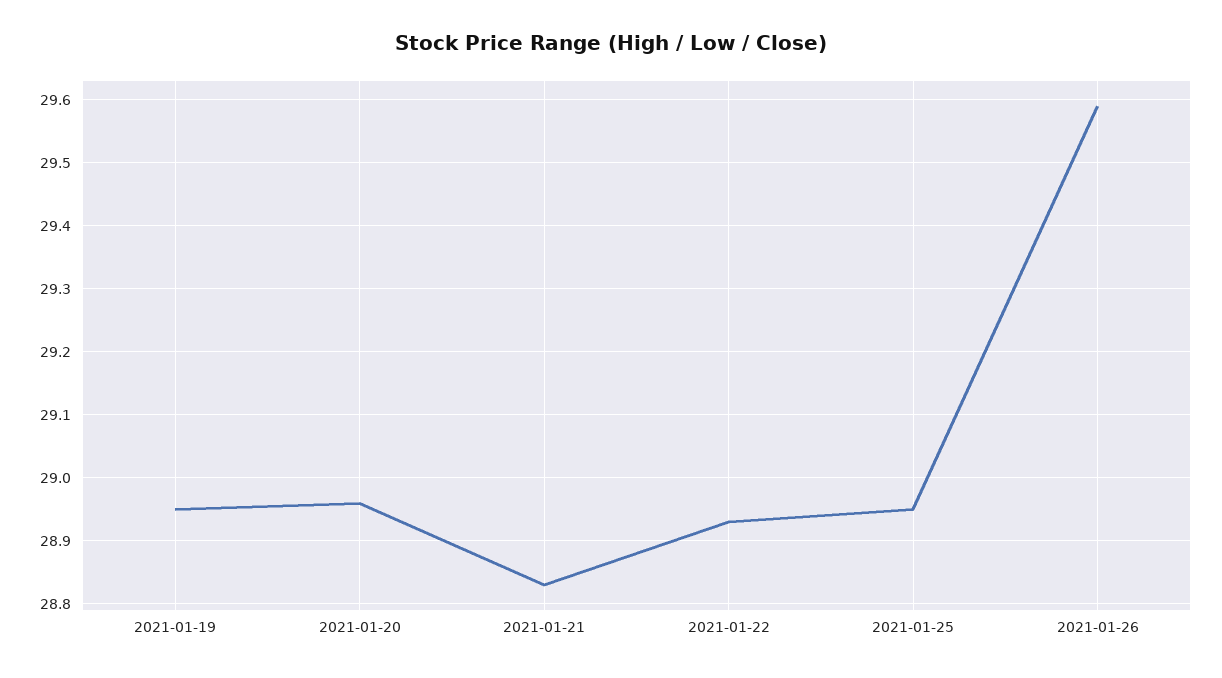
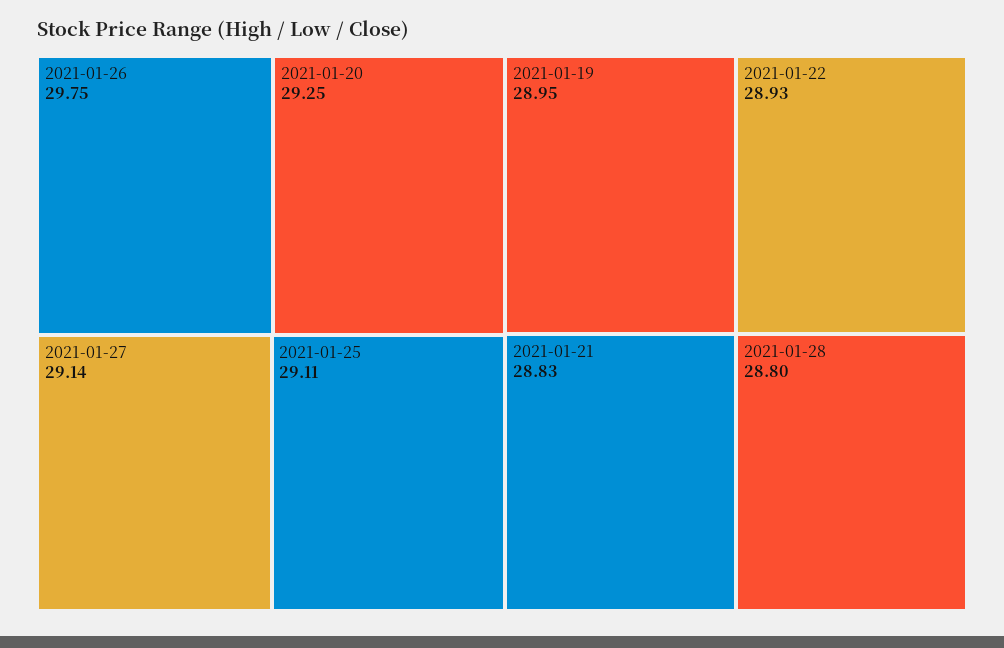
2021-01-20: 28.96 -> 29.25
2021-01-25: 28.95 -> 29.11
2021-01-26: 29.59 -> 29.75
2021-01-27: none -> 29.14
2021-01-28: none -> 28.8

